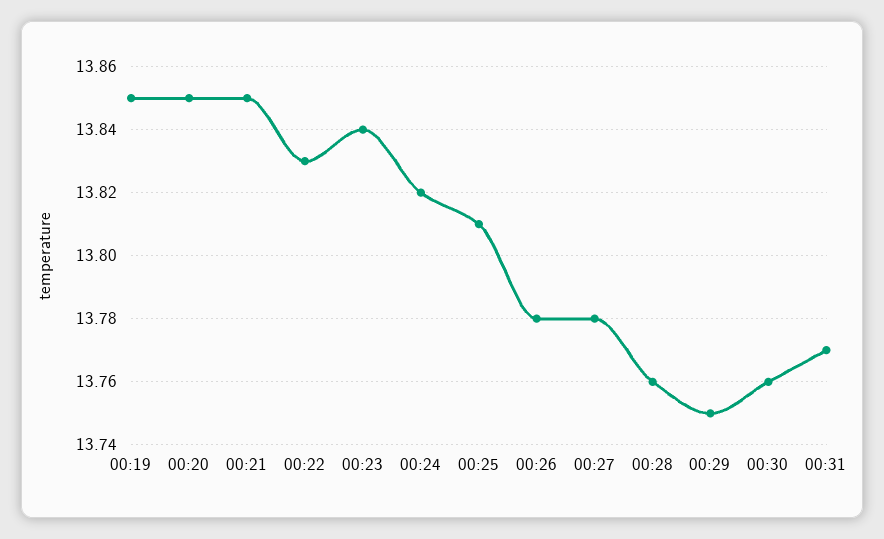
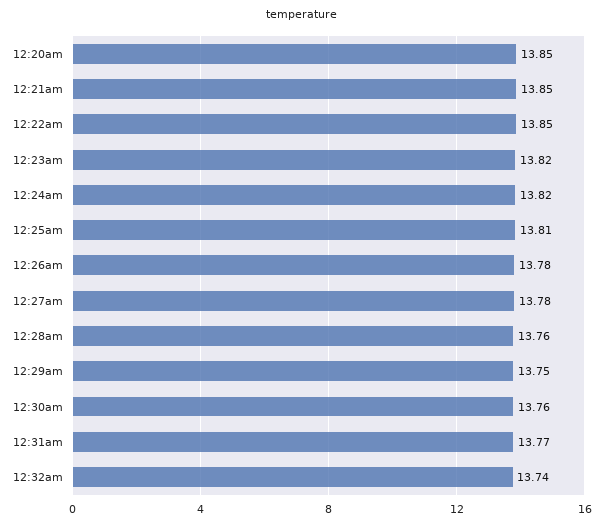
00:19: 13.85 -> none
00:22: 13.83 -> 13.85
00:23: 13.84 -> 13.82
12:32am: none -> 13.74

